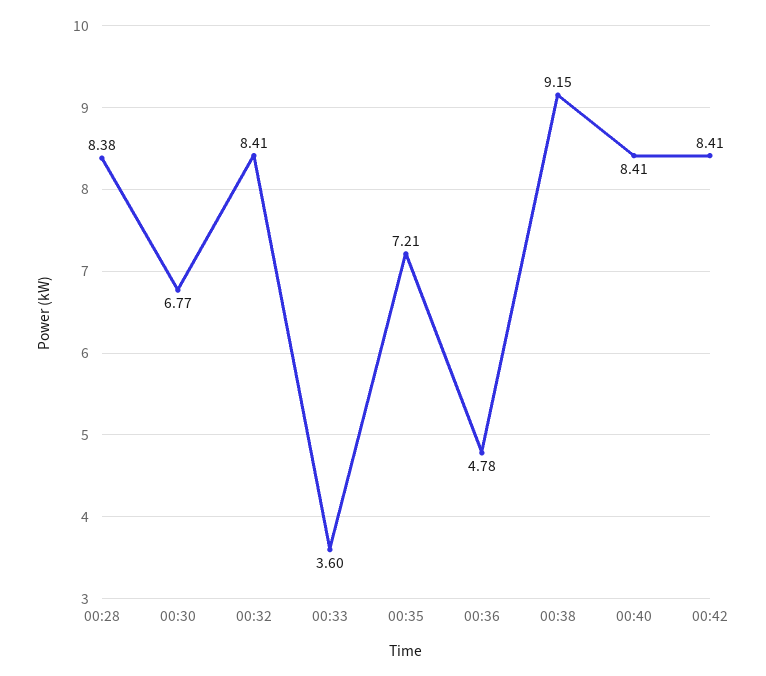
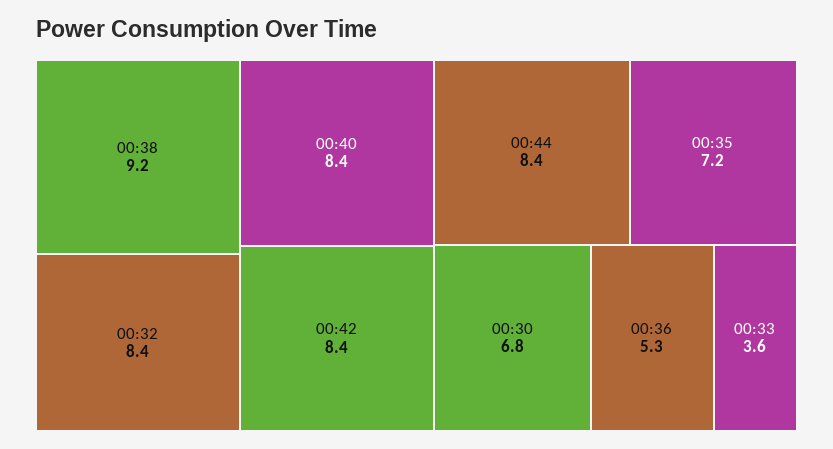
00:28: 8.38 -> none
00:36: 4.78 -> 5.3
00:44: none -> 8.4

